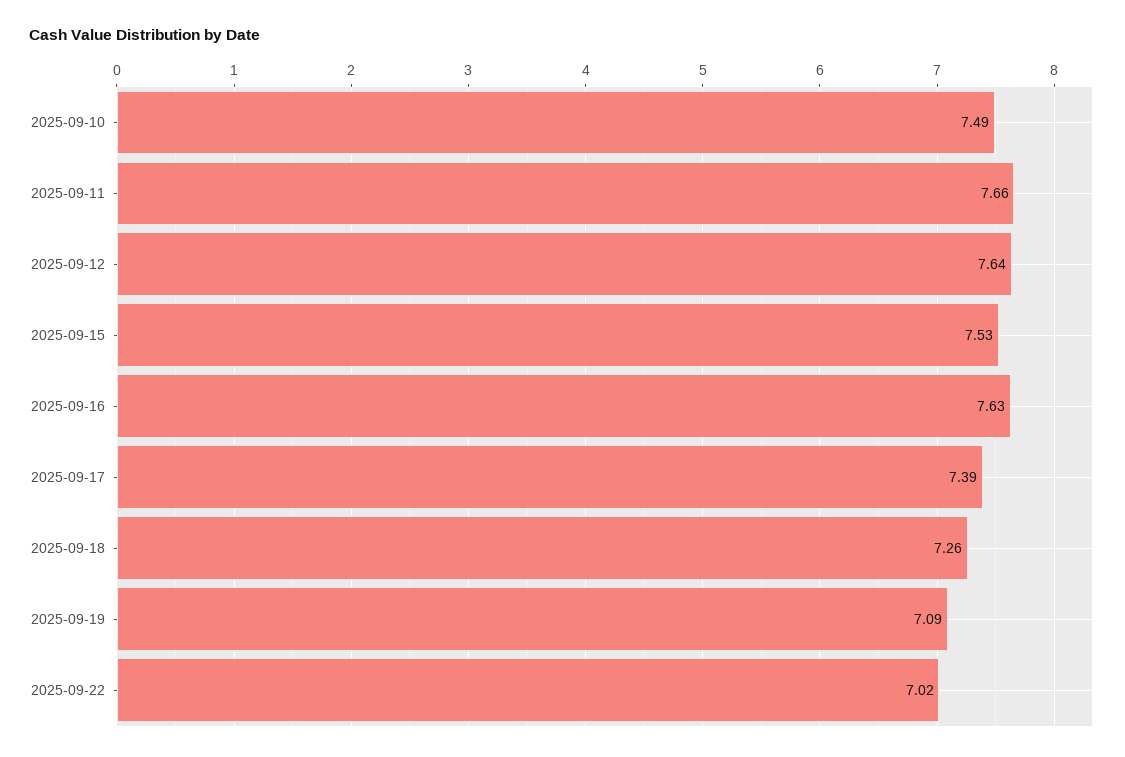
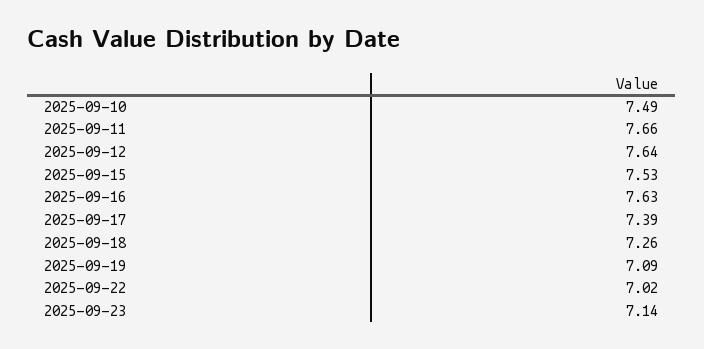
2025-09-23: none -> 7.14

